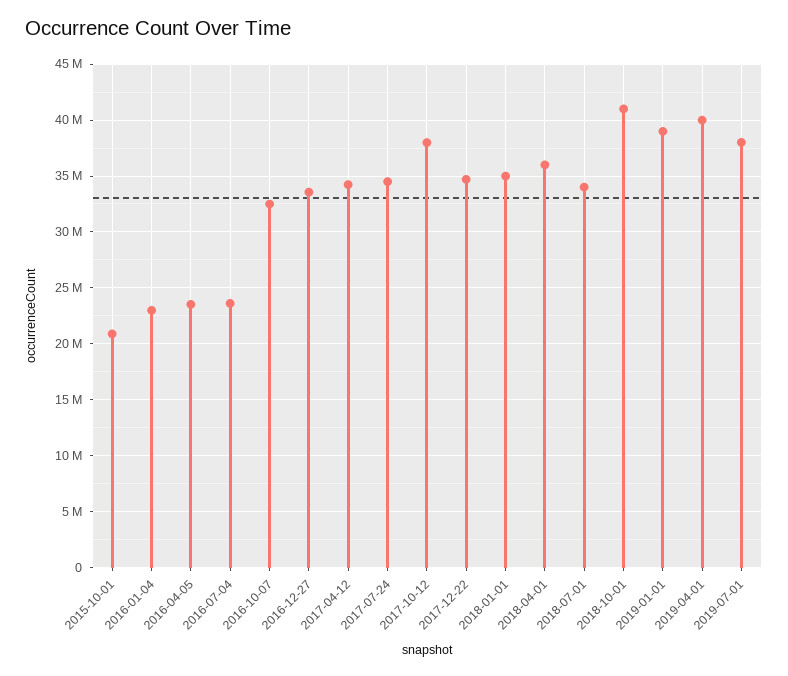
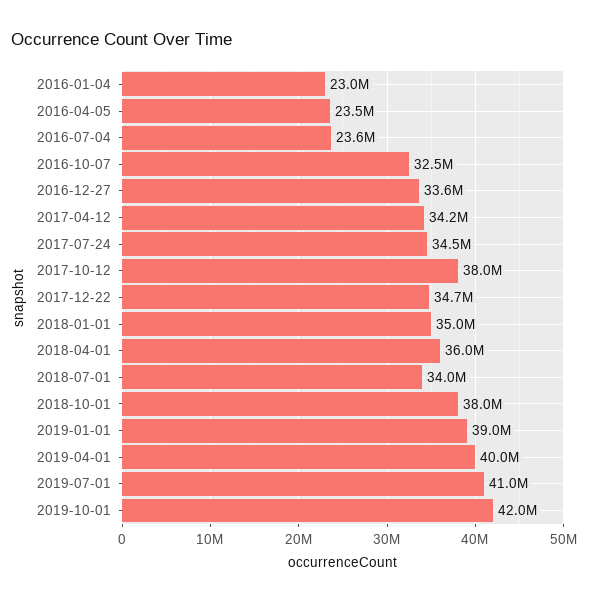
2015-10-01: 21000000 -> none
2018-10-01: 41000000 -> 38000000
2019-07-01: 38000000 -> 41000000
2019-10-01: none -> 42000000

